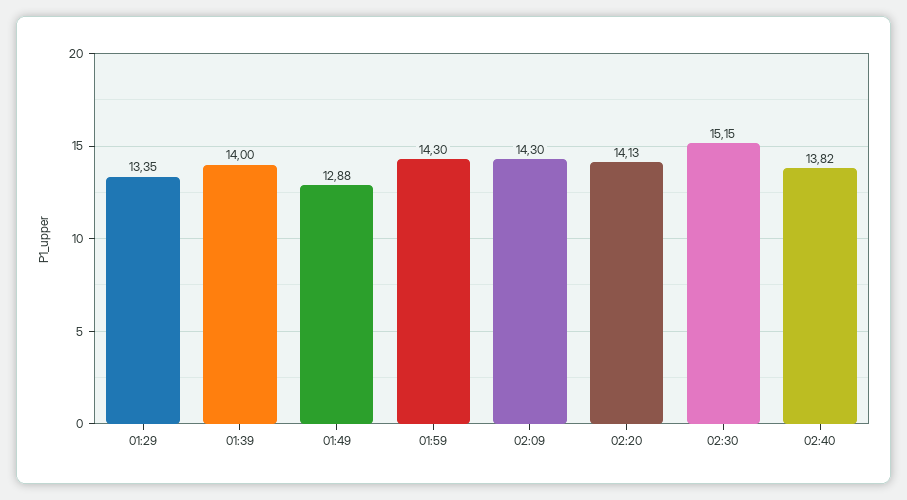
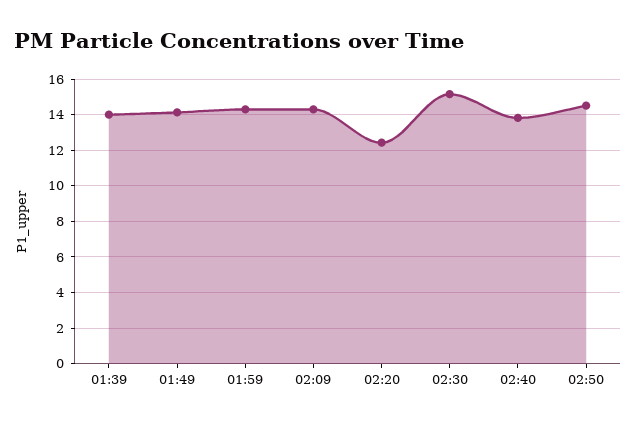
01:29: 13.35 -> none
01:49: 12.88 -> 14
02:20: 14.13 -> 12.5
02:50: none -> 14.5

